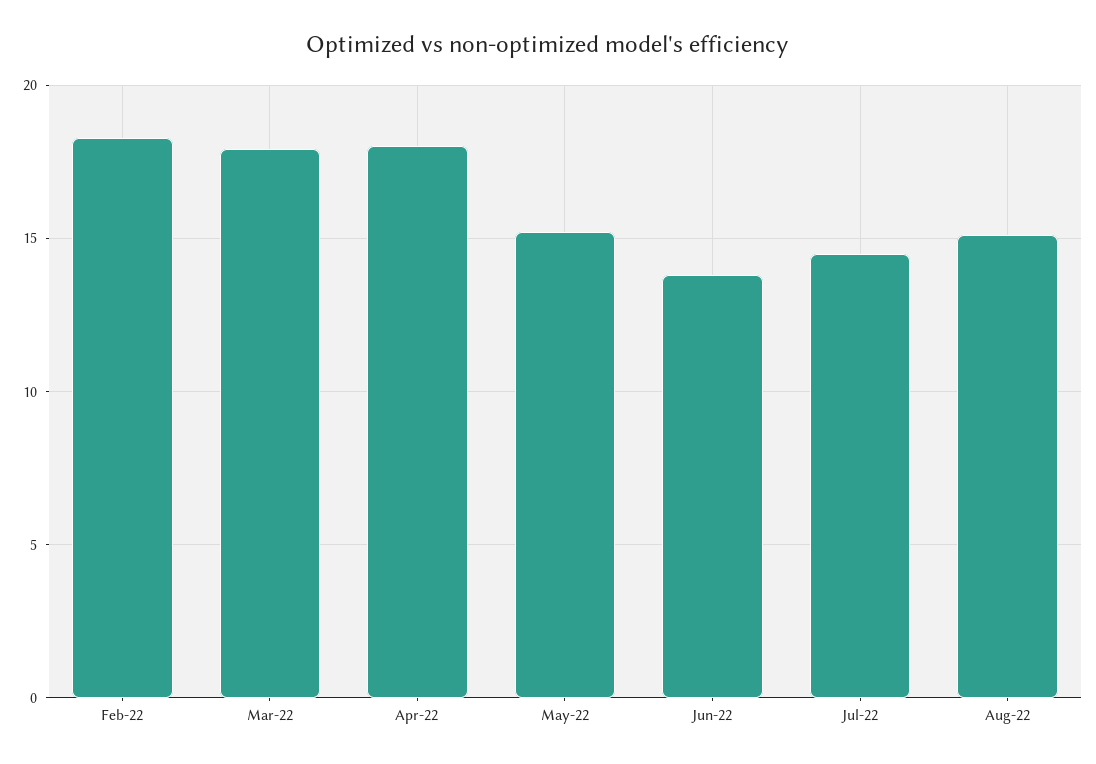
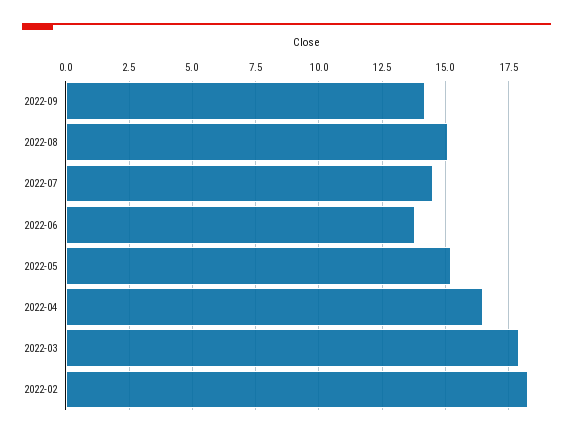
Apr-22: 18 -> 16.5
2022-09: none -> 14.25

